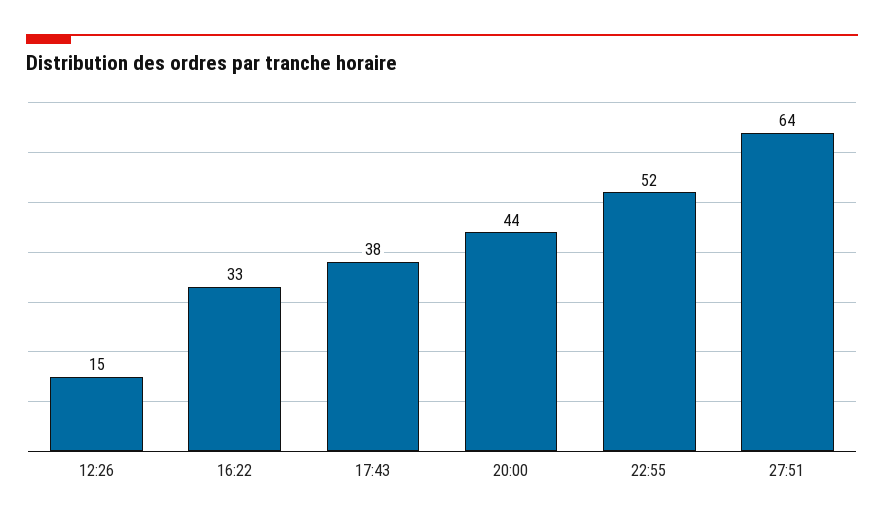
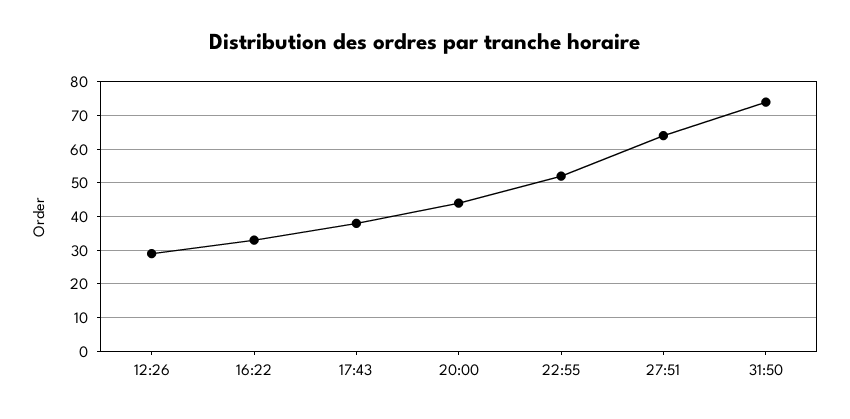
12:26: 15 -> 30
31:50: none -> 75

